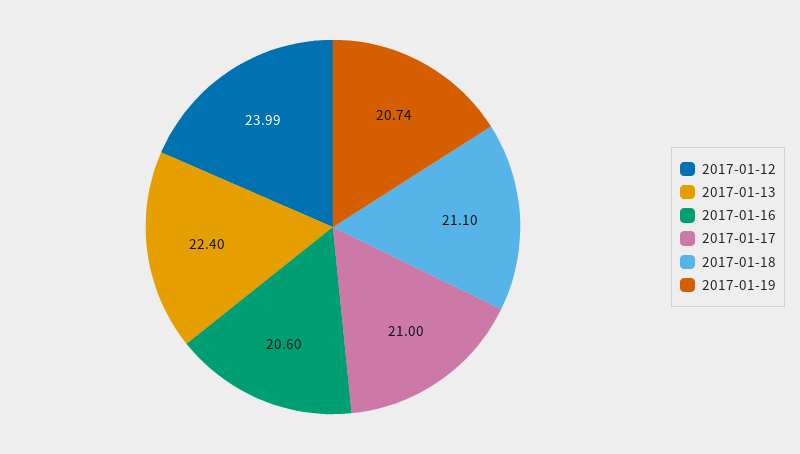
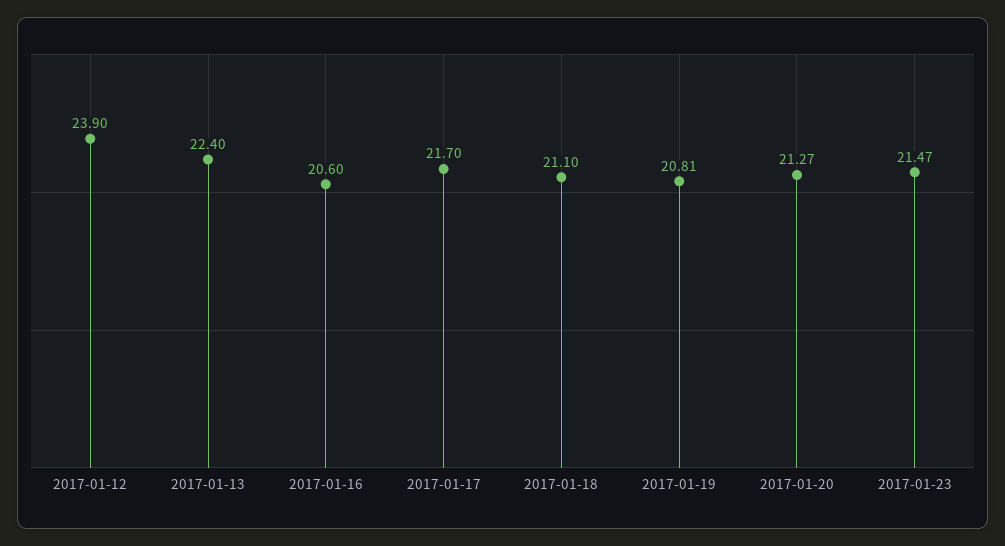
2017-01-12: 23.99 -> 23.9
2017-01-17: 21 -> 21.7
2017-01-19: 20.74 -> 20.81
2017-01-20: none -> 21.27
2017-01-23: none -> 21.47

